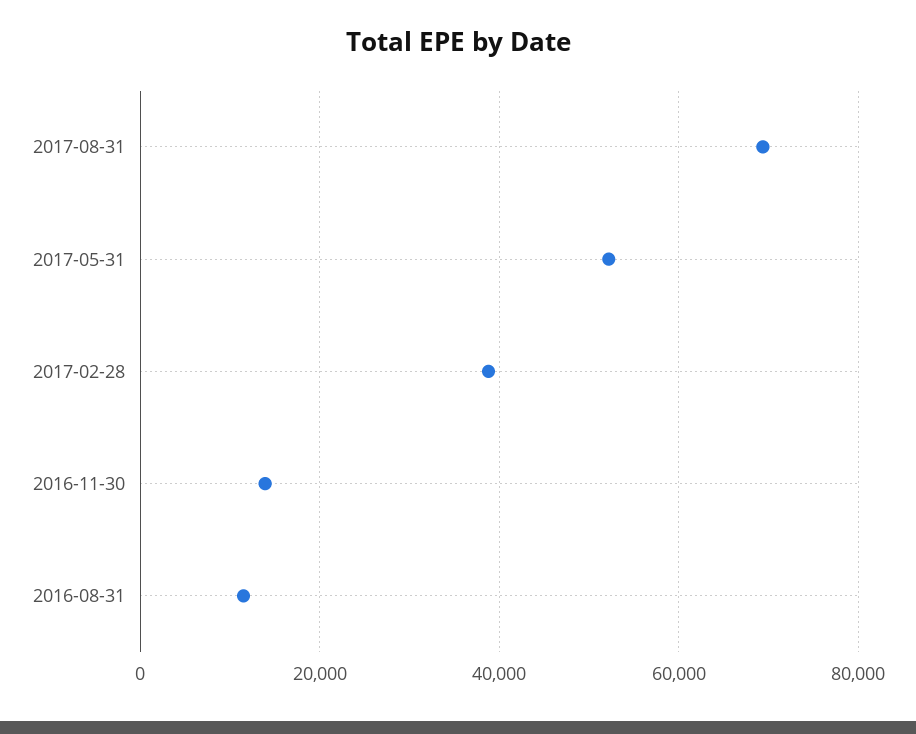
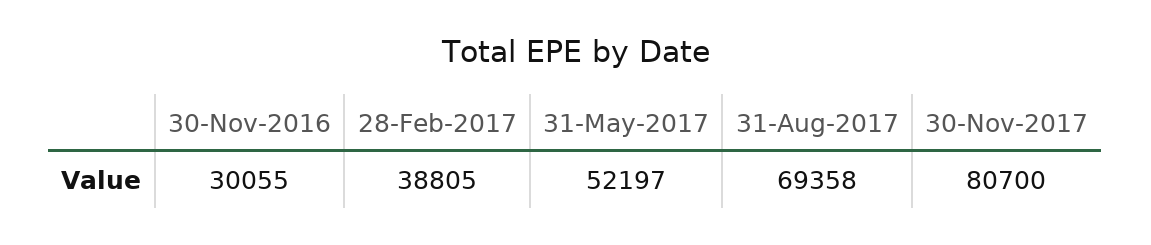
2016-11-30: 14000 -> 30055
2016-08-31: 12000 -> none
30-Nov-2017: none -> 80700

